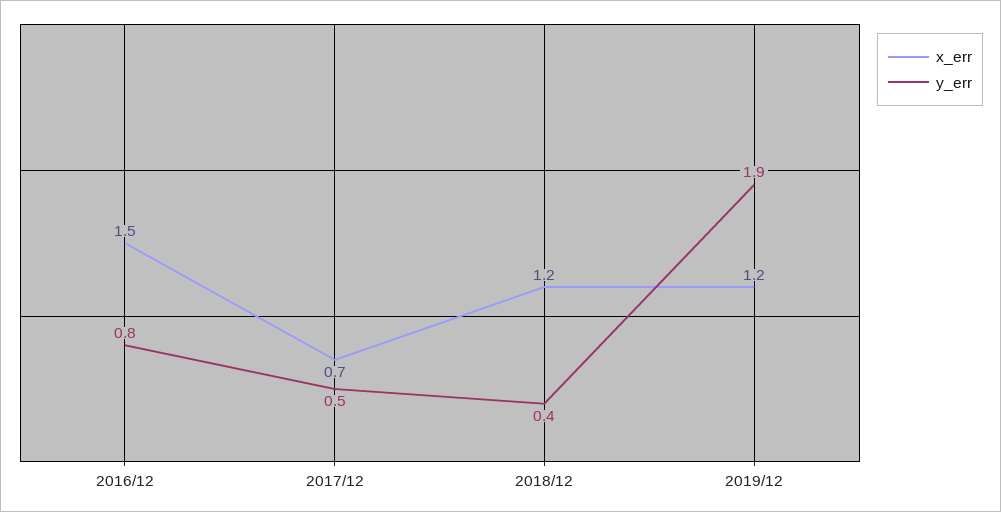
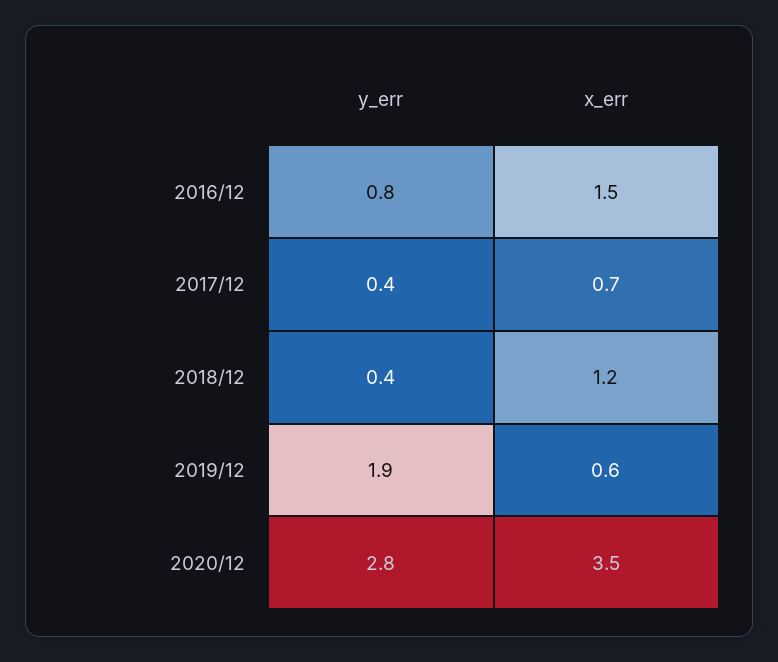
y_err, 2017/12: 0.5 -> 0.4
x_err, 2019/12: 1.2 -> 0.6
y_err, 2020/12: none -> 2.8
x_err, 2020/12: none -> 3.5

